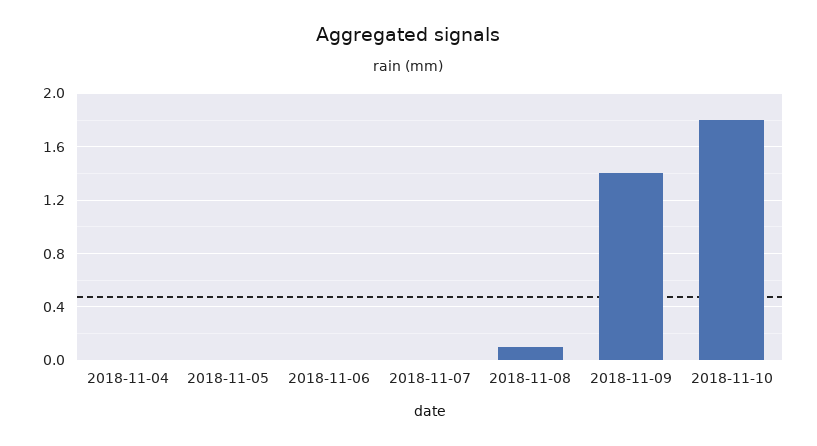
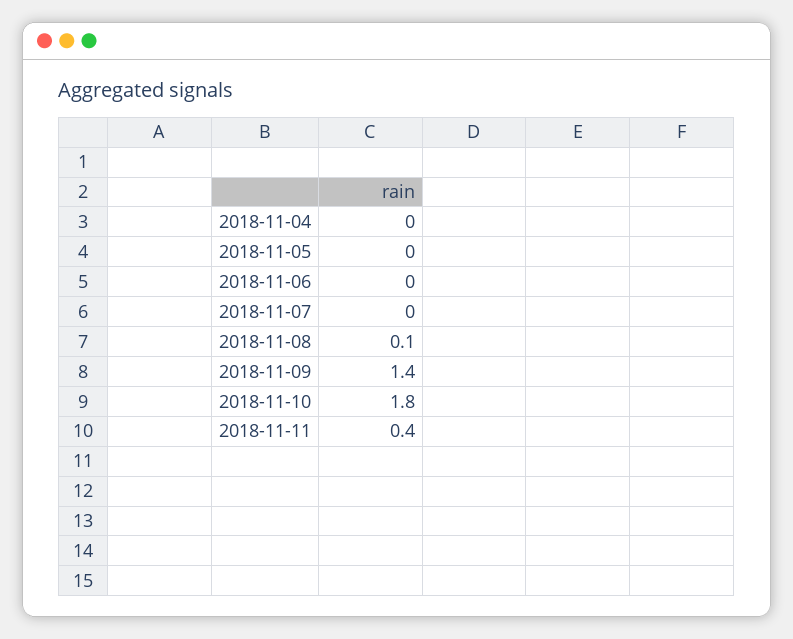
2018-11-11: none -> 0.4

